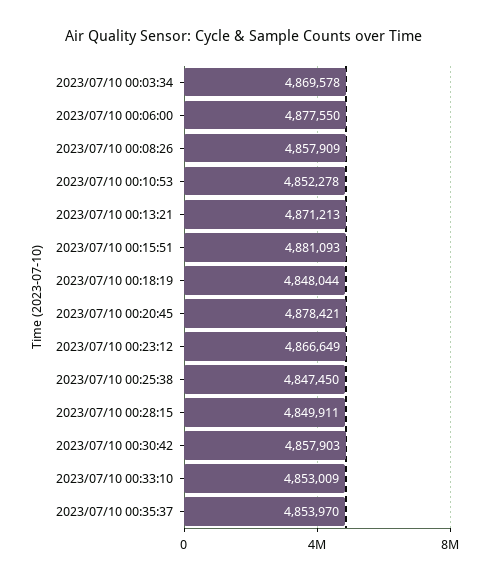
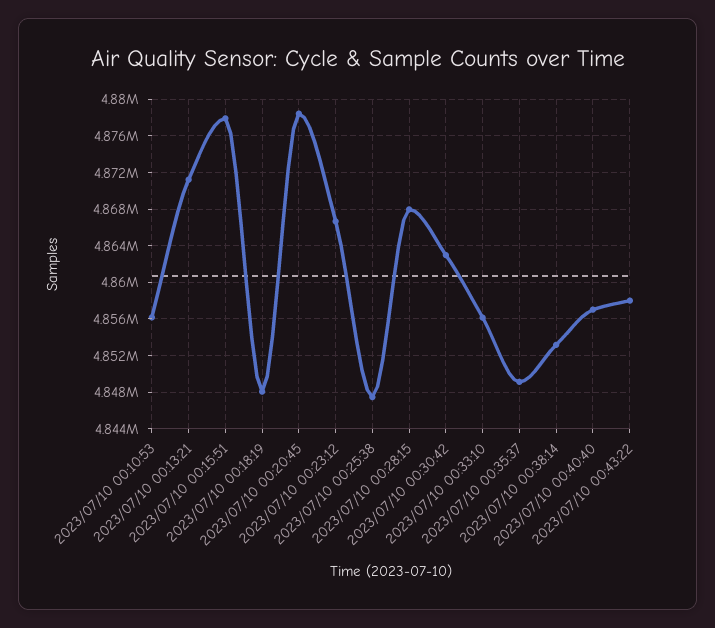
2023/07/10 00:03:34: 4869578 -> none
2023/07/10 00:06:00: 4877550 -> none
2023/07/10 00:08:26: 4857909 -> none
2023/07/10 00:10:53: 4852278 -> 4856000
2023/07/10 00:15:51: 4881093 -> 4878000
2023/07/10 00:28:15: 4849911 -> 4868000
2023/07/10 00:30:42: 4857903 -> 4863000
2023/07/10 00:33:10: 4853009 -> 4856000
2023/07/10 00:35:37: 4853970 -> 4849000
2023/07/10 00:38:14: none -> 4853000
2023/07/10 00:40:40: none -> 4857000
2023/07/10 00:43:22: none -> 4858000

